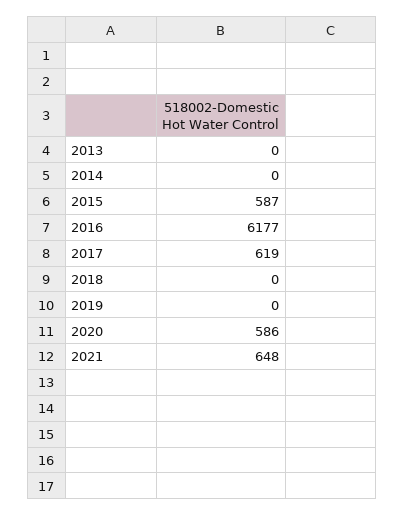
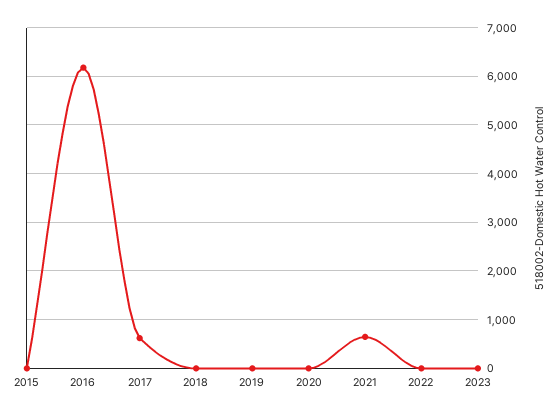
2013: 0 -> none
2014: 0 -> none
2015: 587 -> 0
2020: 586 -> 0
2022: none -> 0
2023: none -> 0

